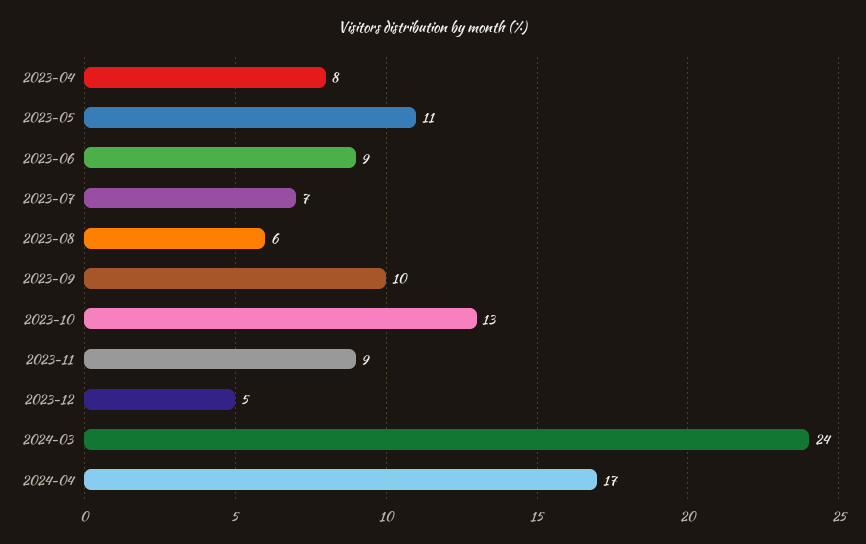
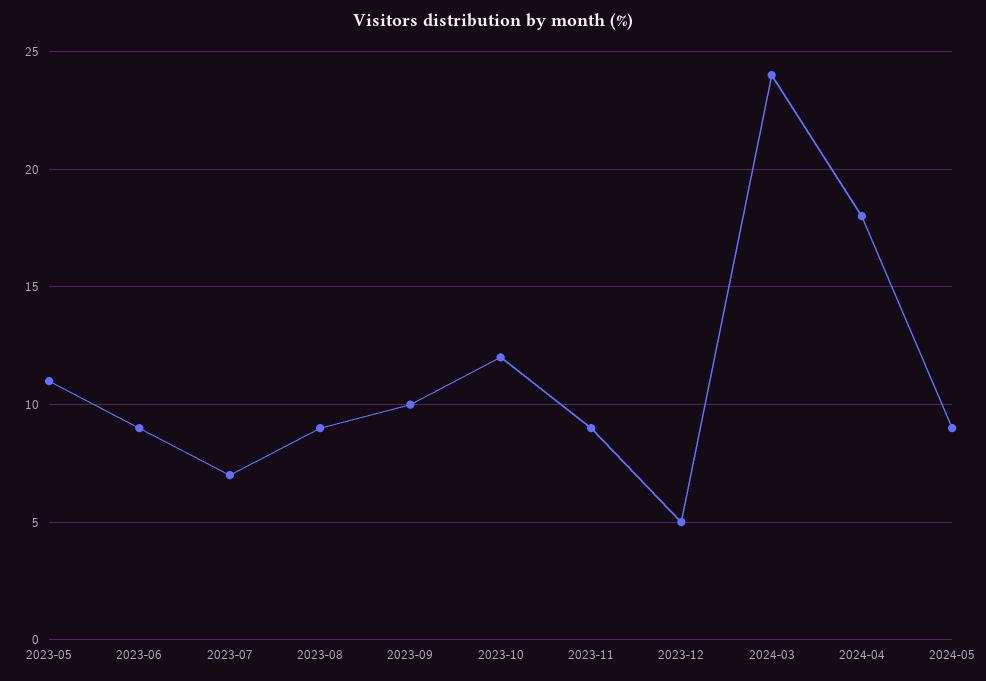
2023-04: 8 -> none
2023-08: 6 -> 9
2023-10: 13 -> 12
2024-04: 17 -> 18
2024-05: none -> 9

